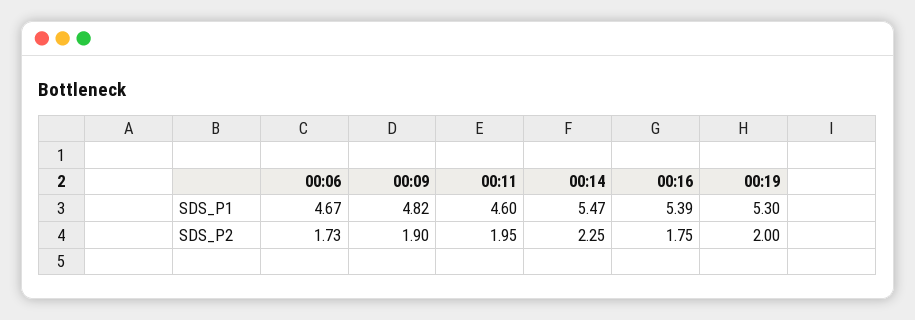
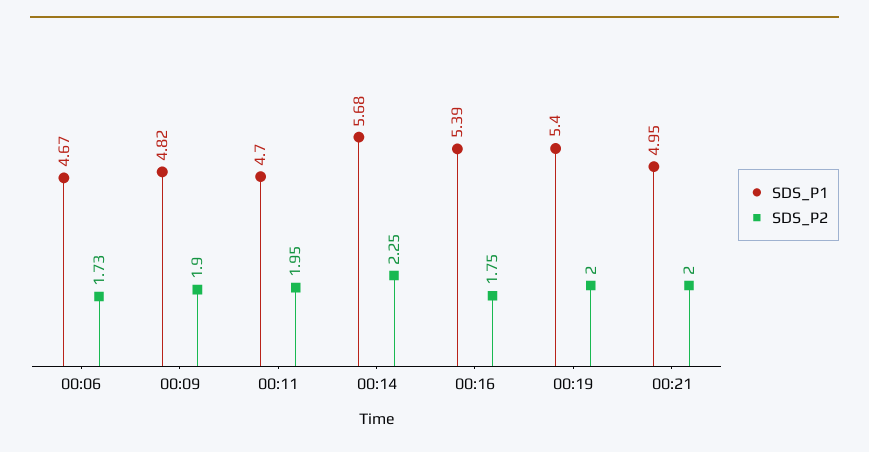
SDS_P1, 00:11: 4.6 -> 4.7
SDS_P1, 00:14: 5.47 -> 5.68
SDS_P1, 00:19: 5.3 -> 5.4
SDS_P1, 00:21: none -> 4.95
SDS_P2, 00:21: none -> 2

